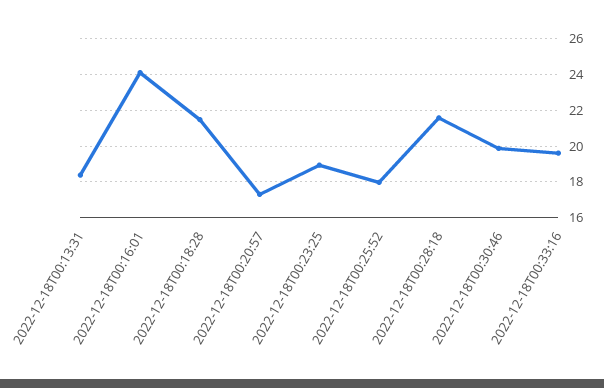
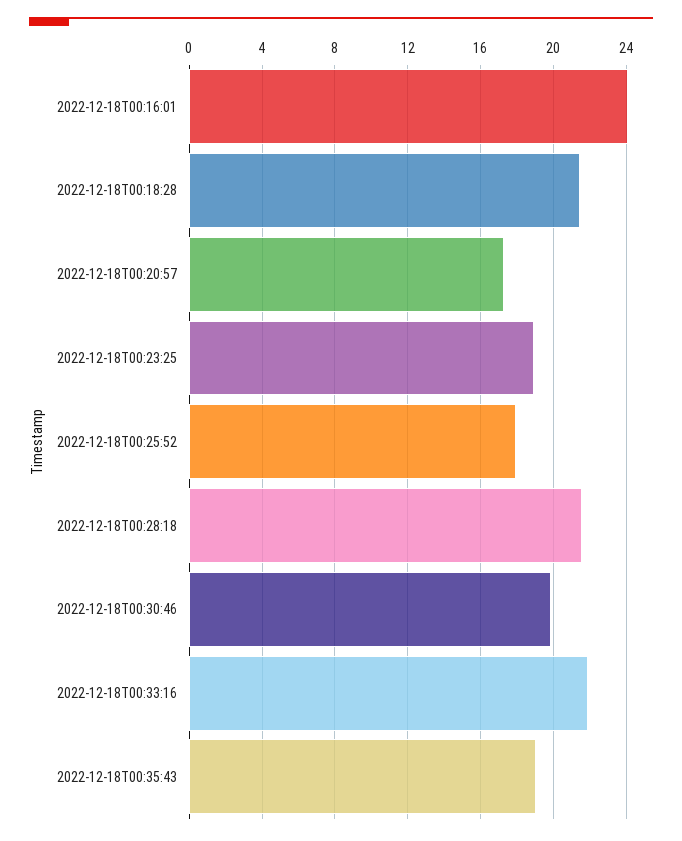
2022-12-18T00:13:31: 18.5 -> none
2022-12-18T00:33:16: 19.5 -> 22
2022-12-18T00:35:43: none -> 19

